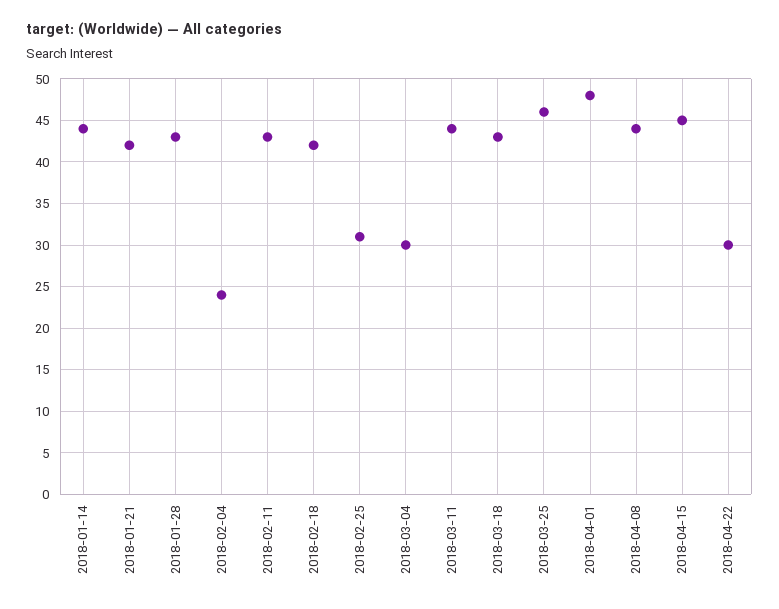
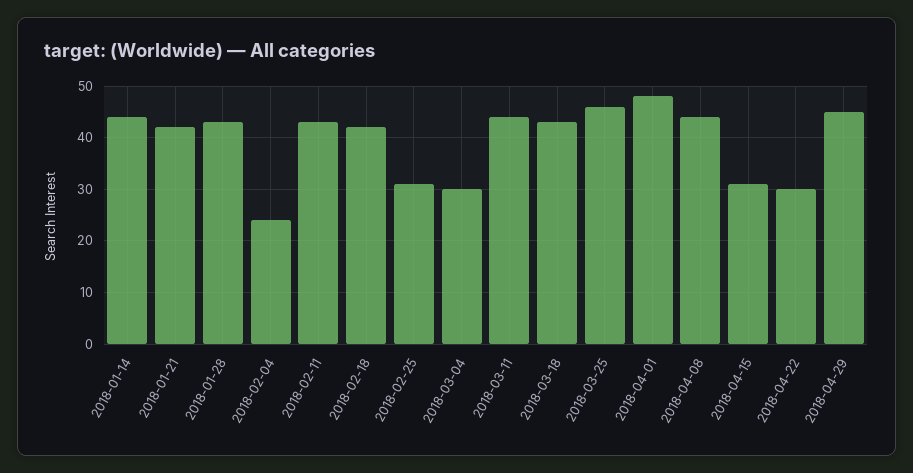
2018-04-15: 45 -> 30
2018-04-29: none -> 45

